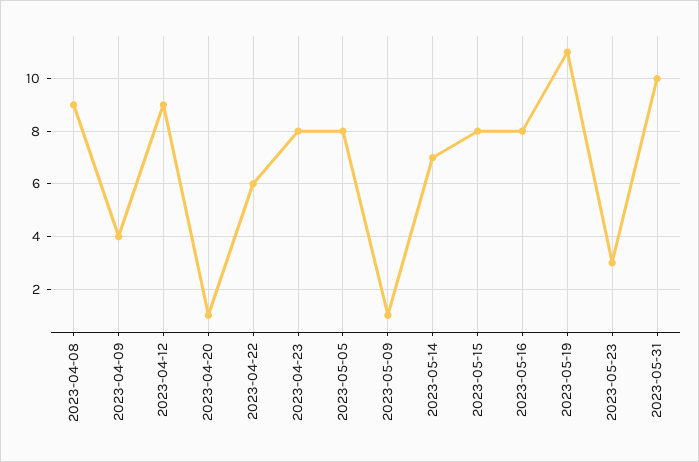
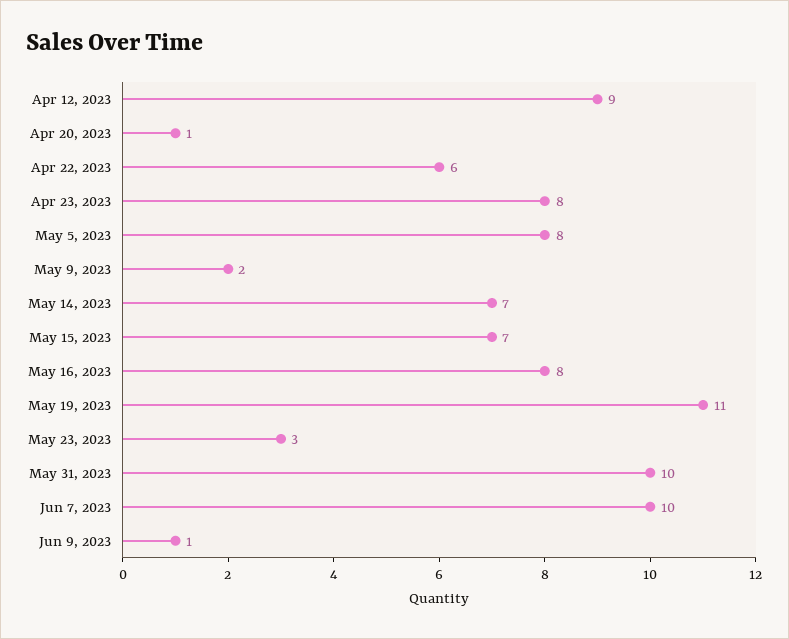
2023-04-08: 9 -> none
2023-04-09: 4 -> none
2023-05-09: 1 -> 2
2023-05-15: 8 -> 7
Jun 7, 2023: none -> 10
Jun 9, 2023: none -> 1

